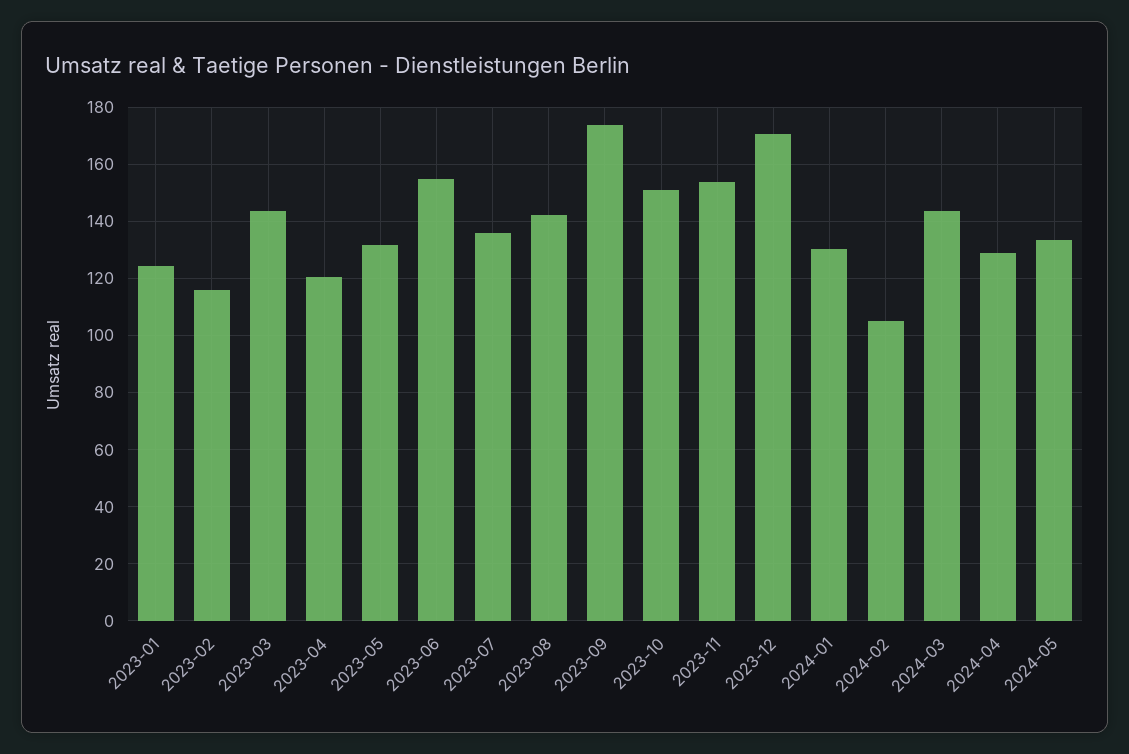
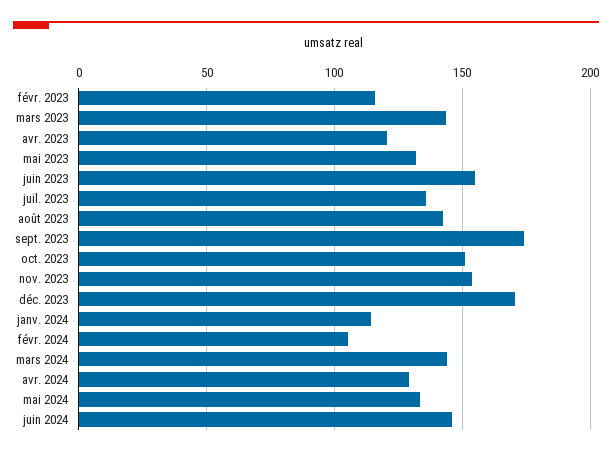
2023-01: 125 -> none
2024-01: 130 -> 115
juin 2024: none -> 145

